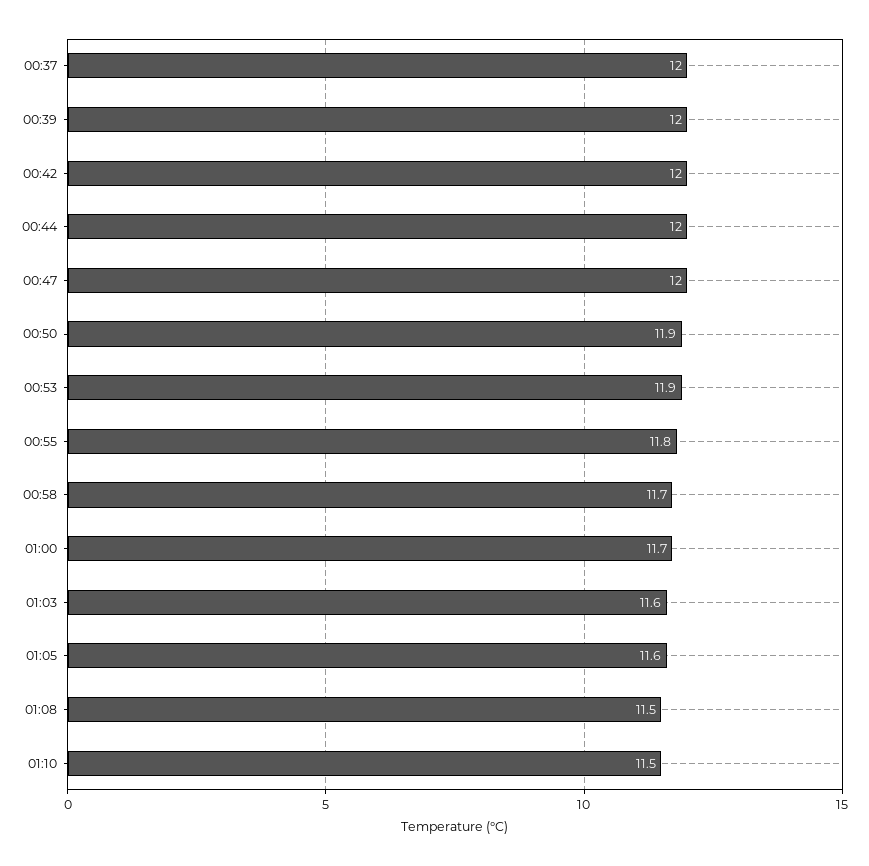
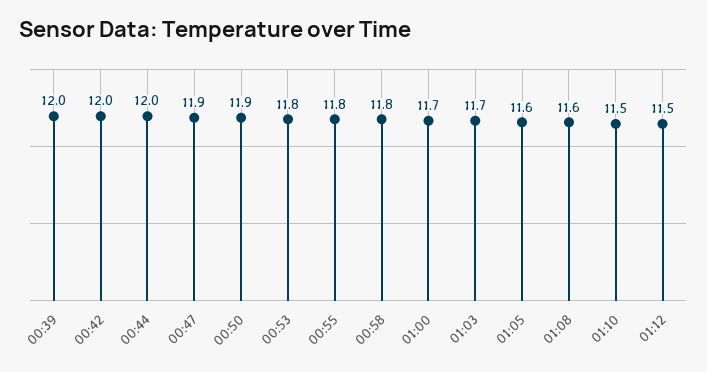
00:37: 12 -> none
00:47: 12 -> 11.9
00:53: 11.9 -> 11.8
00:58: 11.7 -> 11.8
01:03: 11.6 -> 11.7
01:08: 11.5 -> 11.6
01:12: none -> 11.5

